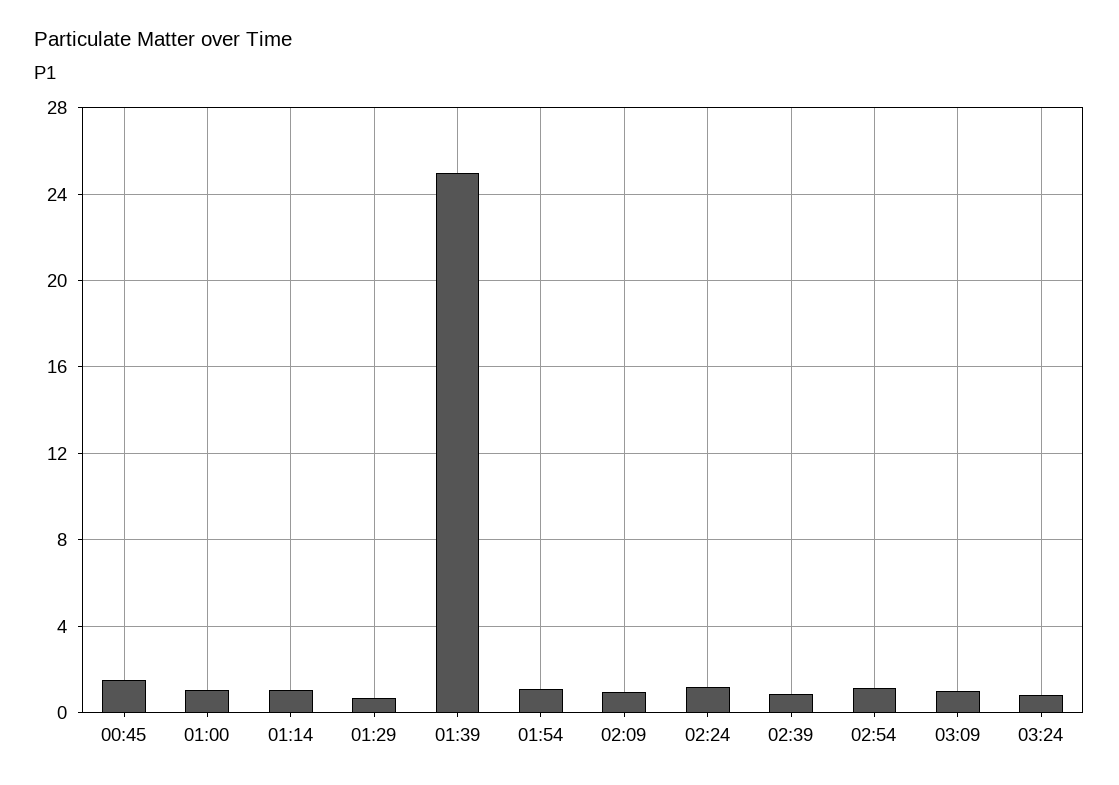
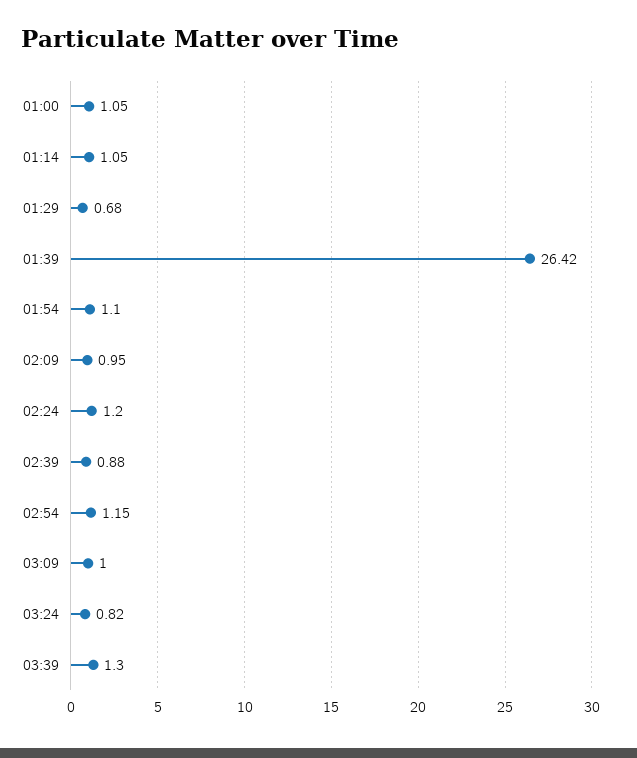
00:45: 1.5 -> none
01:39: 25 -> 26.42
03:39: none -> 1.3

